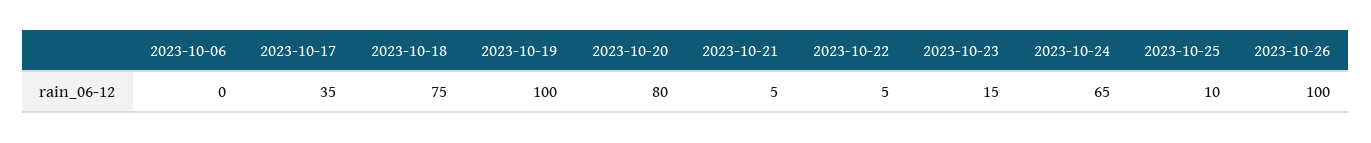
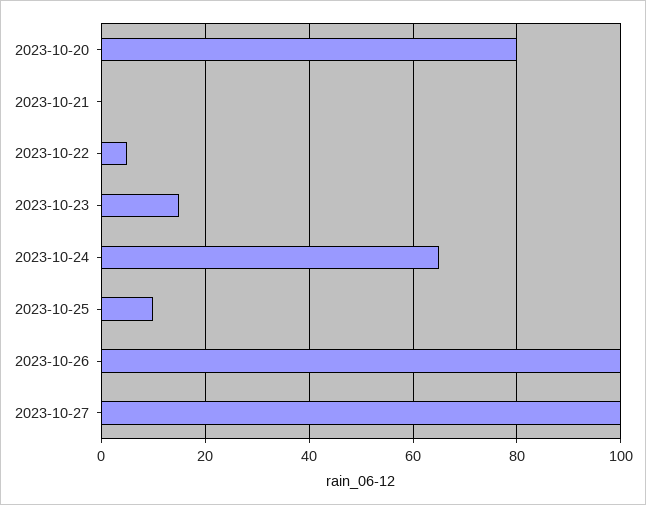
2023-10-06: 0 -> none
2023-10-17: 35 -> none
2023-10-18: 75 -> none
2023-10-19: 100 -> none
2023-10-21: 5 -> 0
2023-10-27: none -> 100

